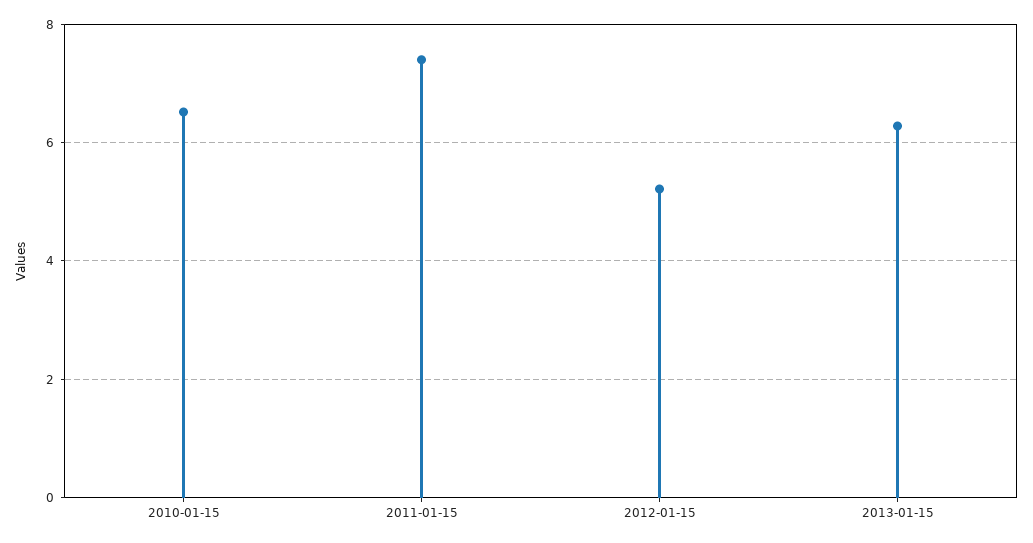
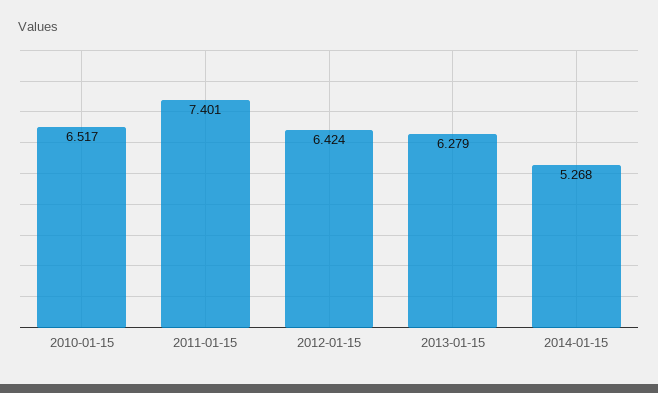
2012-01-15: 5.2 -> 6.424
2014-01-15: none -> 5.268

